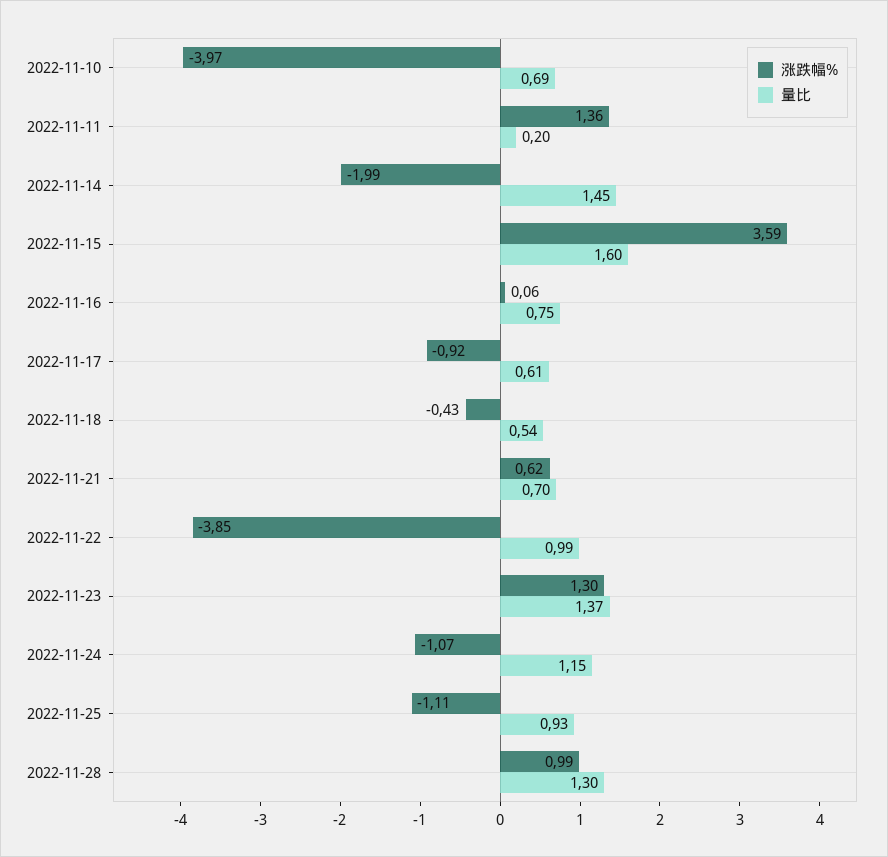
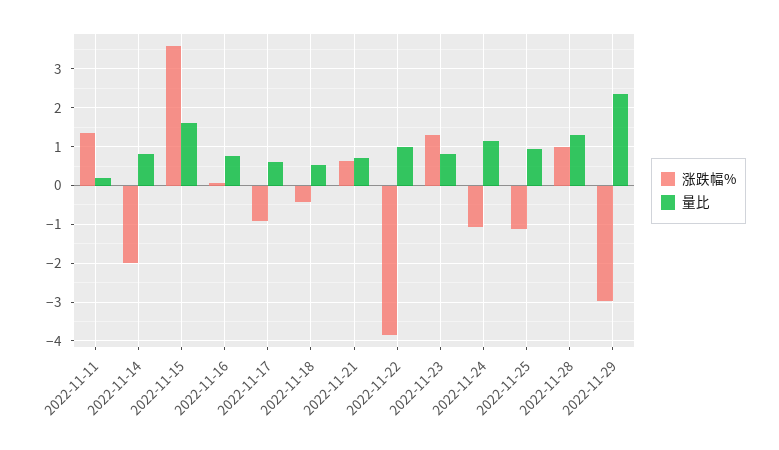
涨跌幅%, 2022-11-10: -3.97 -> none
量比, 2022-11-10: 0.69 -> none
量比, 2022-11-14: 1.45 -> 0.8
量比, 2022-11-23: 1.37 -> 0.8
涨跌幅%, 2022-11-29: none -> -3
量比, 2022-11-29: none -> 2.4

